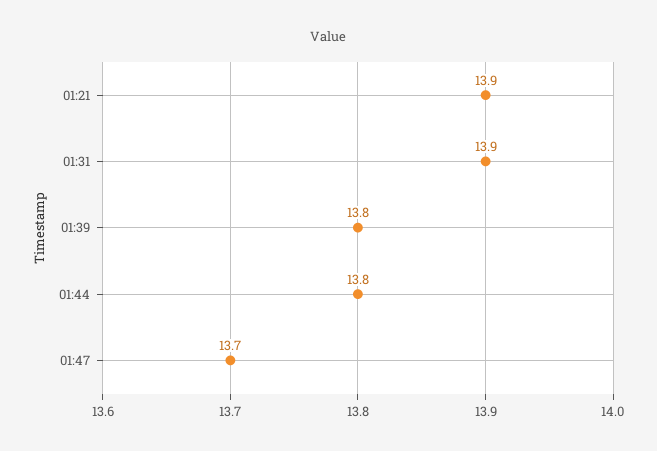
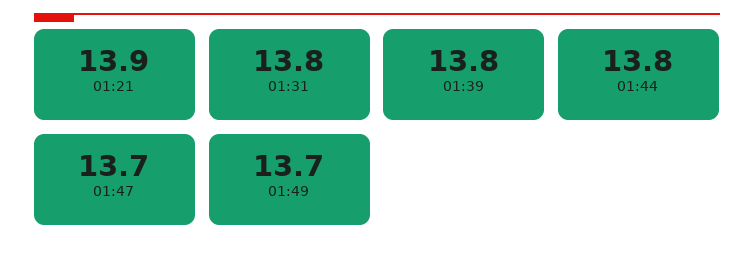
01:31: 13.9 -> 13.8
01:49: none -> 13.7

